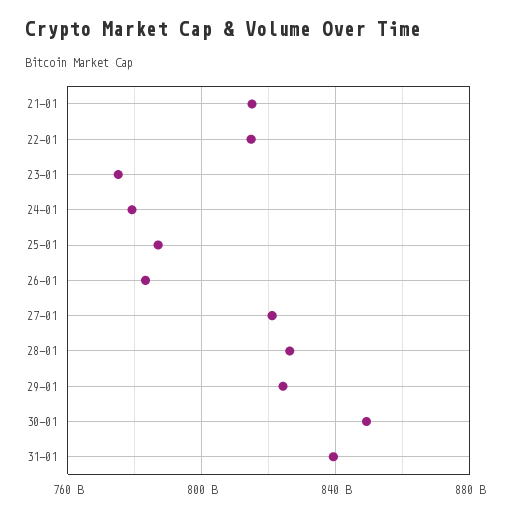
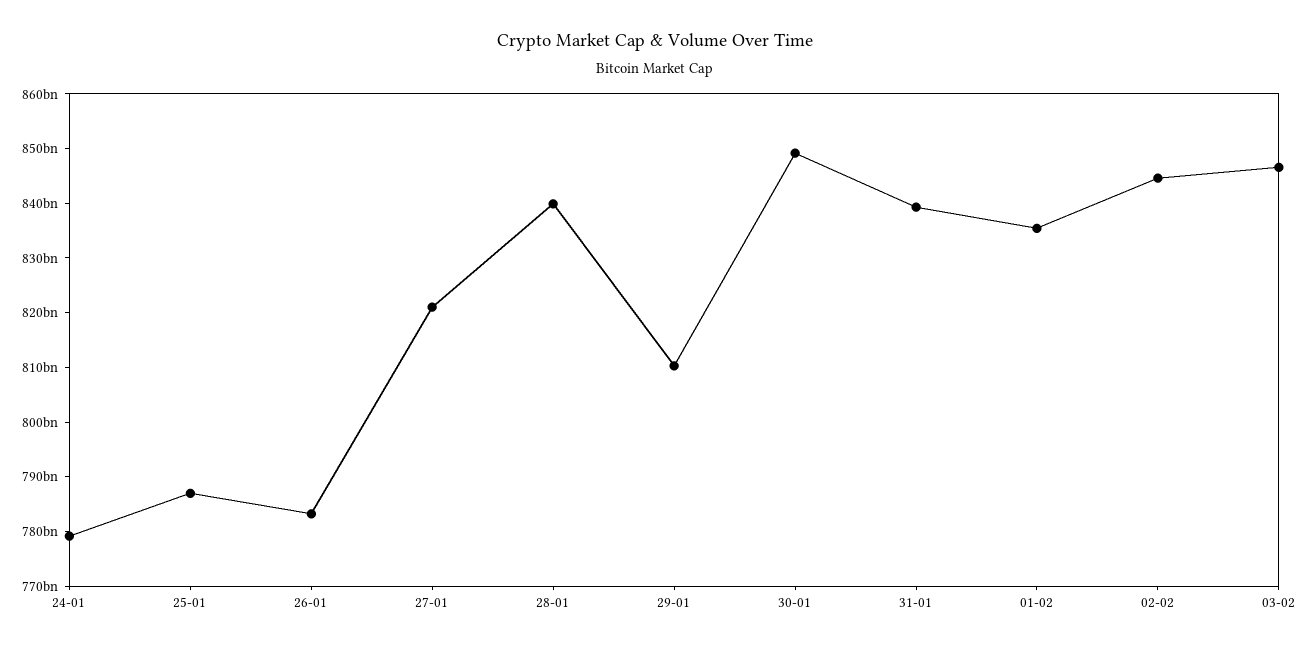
21-01: 815000000000 -> none
22-01: 815000000000 -> none
23-01: 775000000000 -> none
28-01: 825000000000 -> 840000000000
29-01: 825000000000 -> 810000000000
01-02: none -> 836000000000
02-02: none -> 844000000000
03-02: none -> 846000000000

